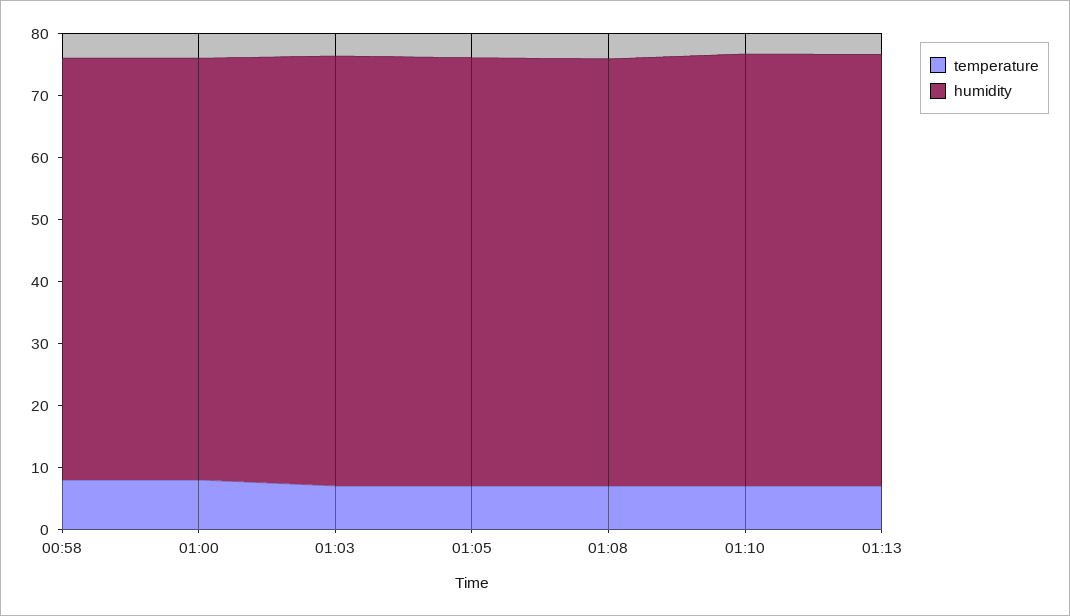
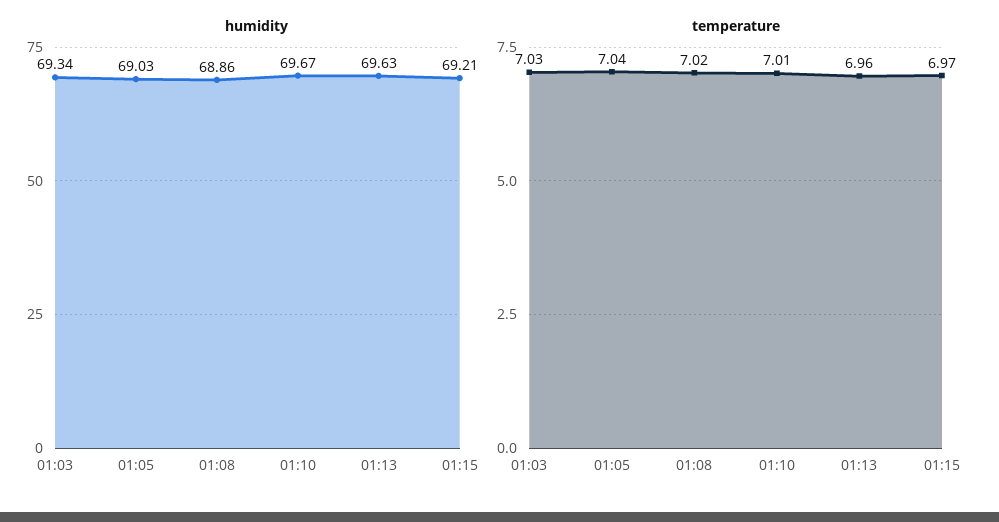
temperature, 00:58: 8 -> none
humidity, 00:58: 68 -> none
temperature, 01:00: 8 -> none
humidity, 01:00: 68 -> none
humidity, 01:15: none -> 69.21
temperature, 01:15: none -> 6.97

